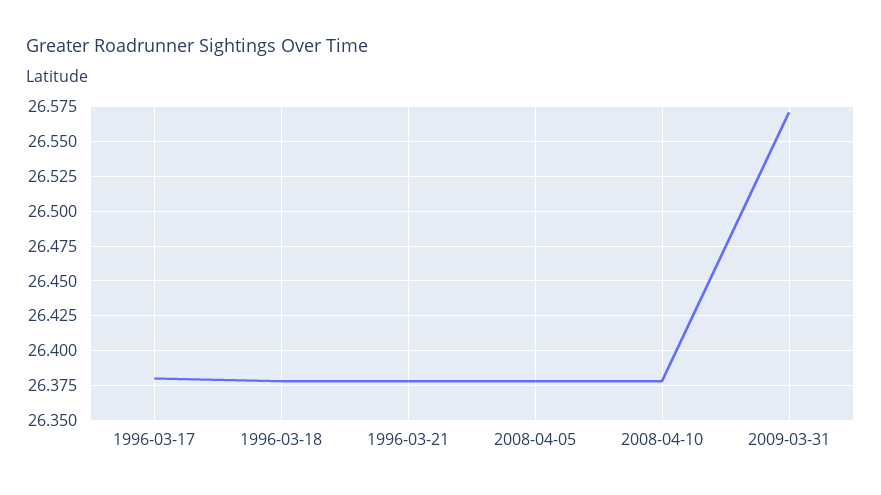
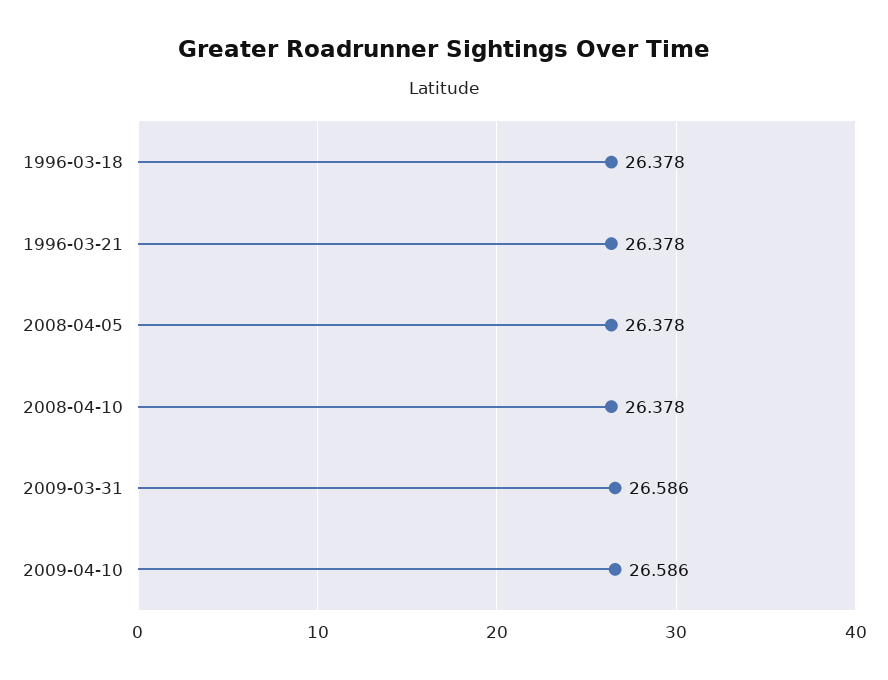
1996-03-17: 26.38 -> none
2009-03-31: 26.57 -> 26.586
2009-04-10: none -> 26.586

